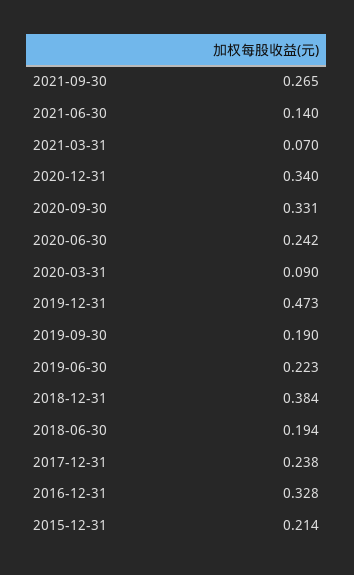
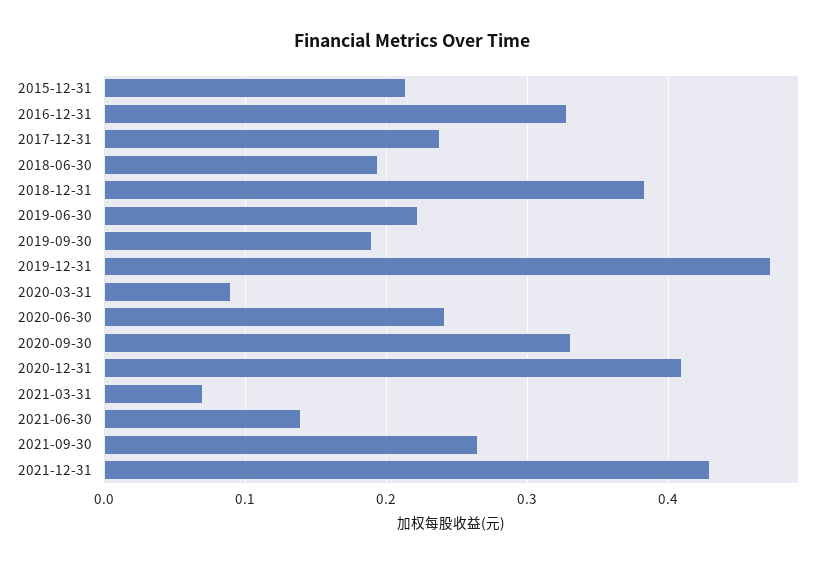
2020-12-31: 0.34 -> 0.41
2021-12-31: none -> 0.43

